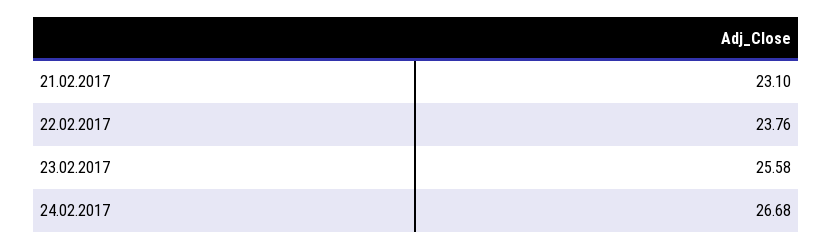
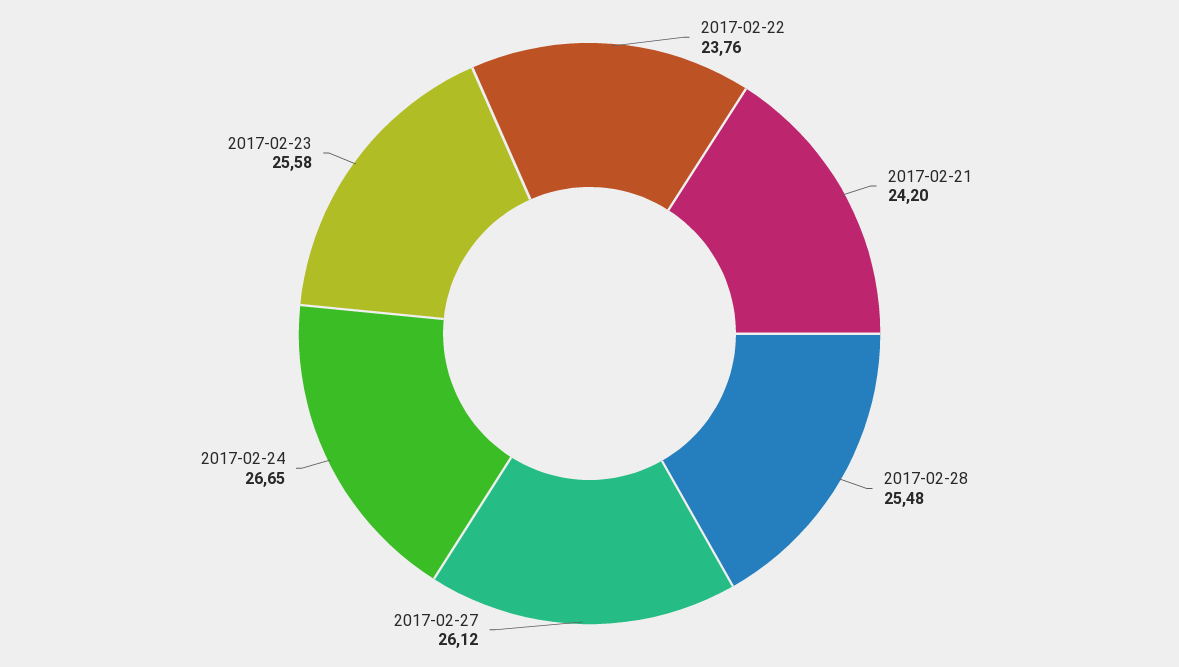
21.02.2017: 23.1 -> 24.2
24.02.2017: 26.68 -> 26.65
2017-02-28: none -> 25.48
2017-02-27: none -> 26.12

